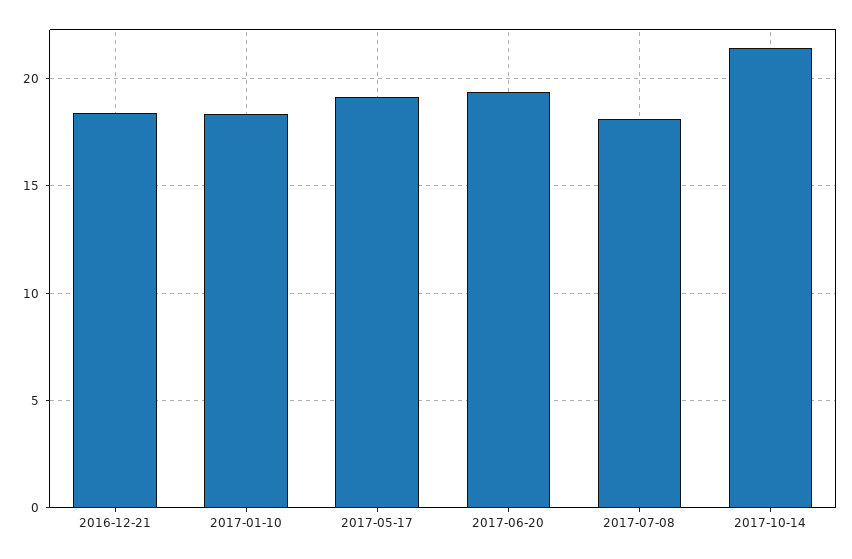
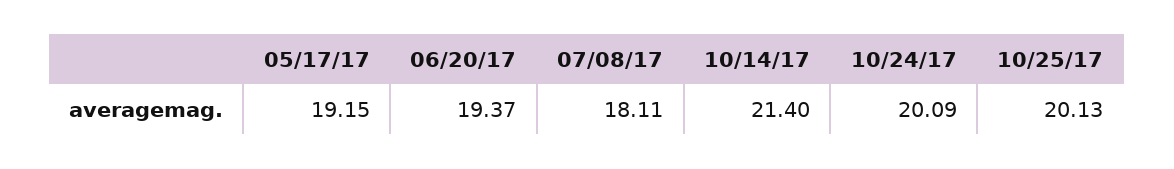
2016-12-21: 18.5 -> none
2017-01-10: 18.5 -> none
10/24/17: none -> 20.09
10/25/17: none -> 20.13

